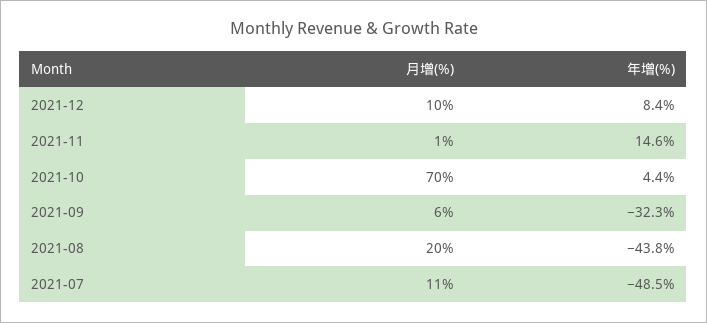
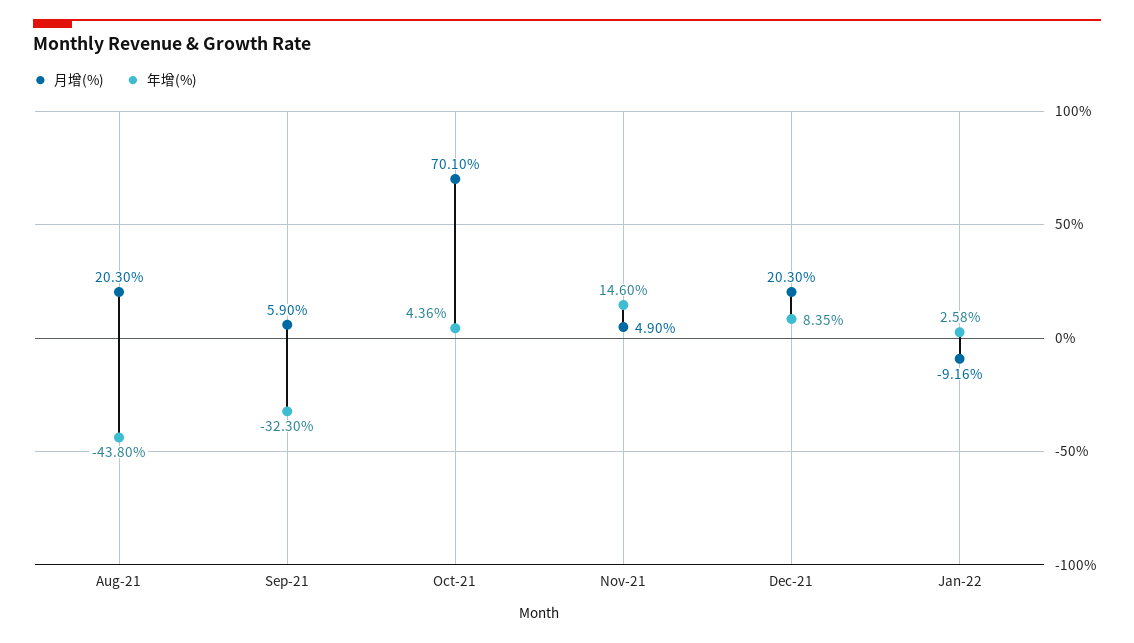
月增(%), 2021-12: 10 -> 20.3
月增(%), 2021-11: 1 -> 4.9
月增(%), 2021-07: 11 -> none
年增(%), 2021-07: -48.5 -> none
月增(%), Jan-22: none -> -9.16
年增(%), Jan-22: none -> 2.58

